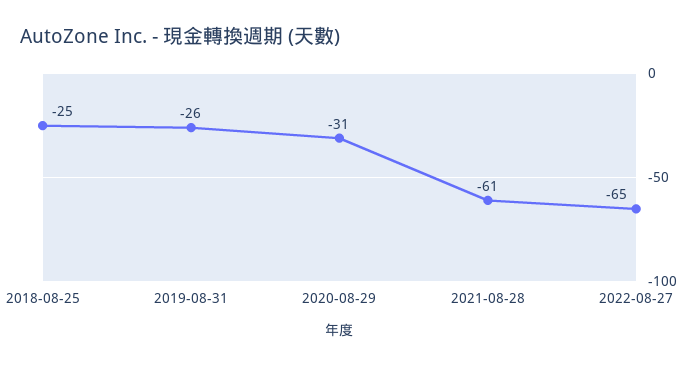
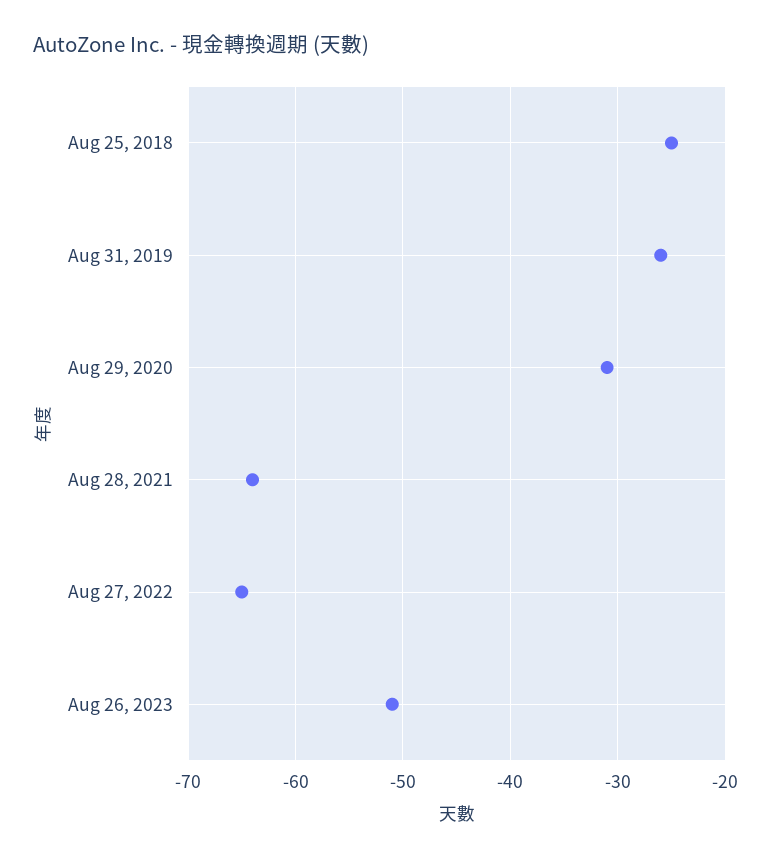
2021-08-28: -61 -> -64
Aug 26, 2023: none -> -51

